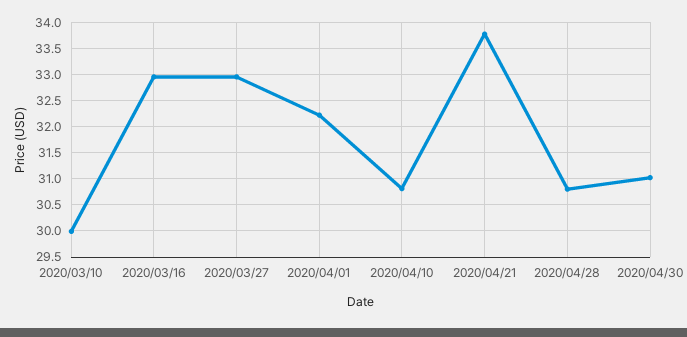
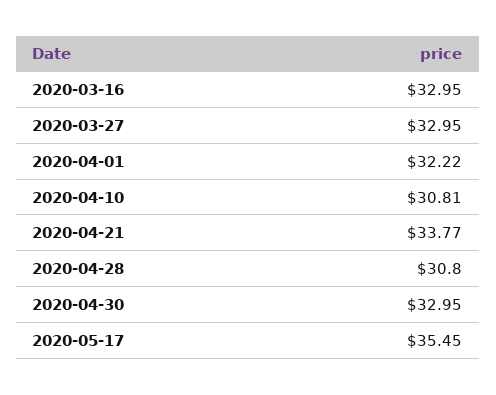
2020/03/10: 30 -> none
2020/04/30: 31 -> 32.95
2020-05-17: none -> 35.45

